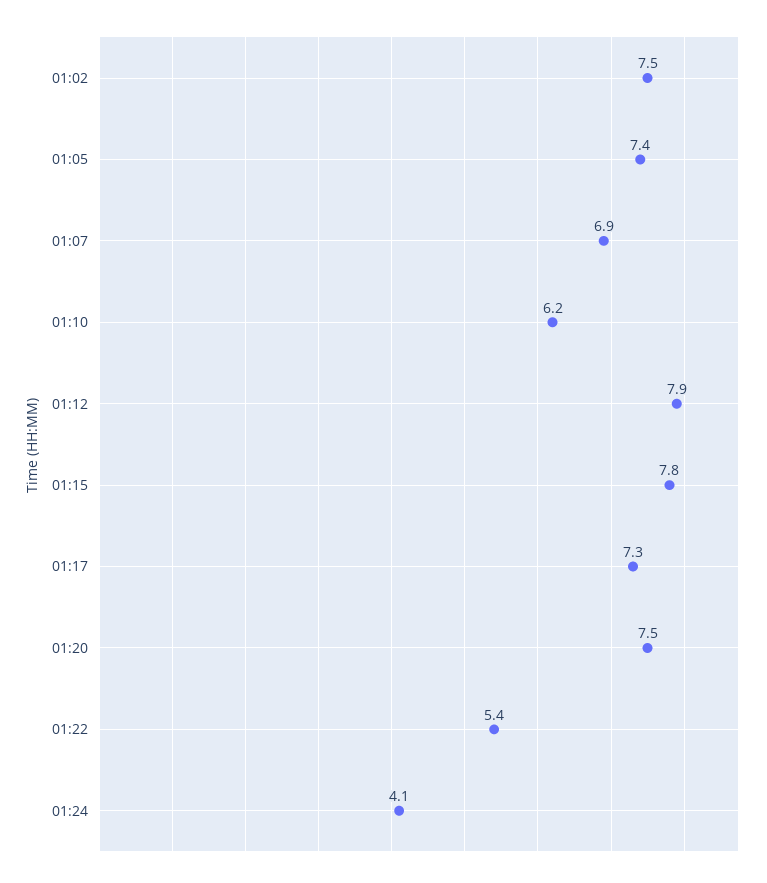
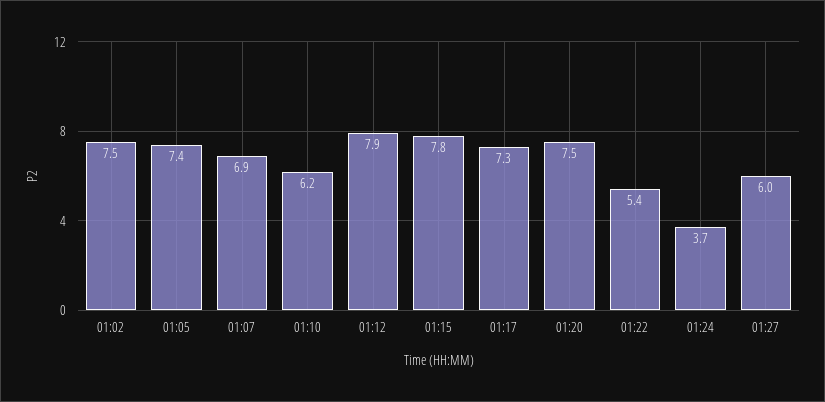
01:24: 4.1 -> 3.7
01:27: none -> 6

